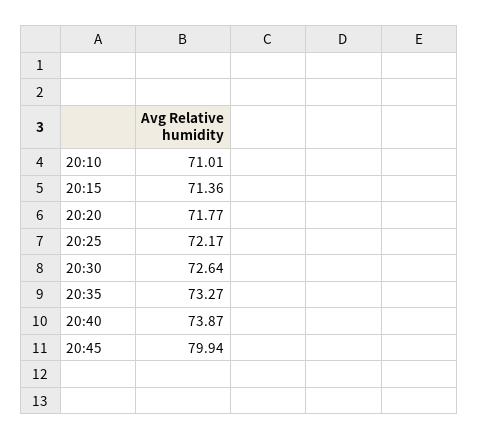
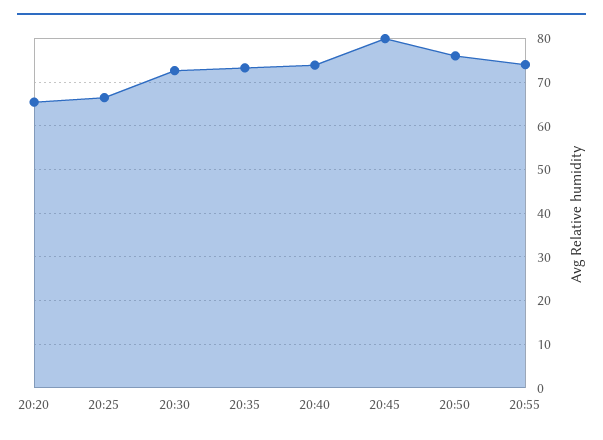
20:10: 71.01 -> none
20:15: 71.36 -> none
20:20: 71.77 -> 66
20:25: 72.17 -> 66
20:50: none -> 76
20:55: none -> 74

